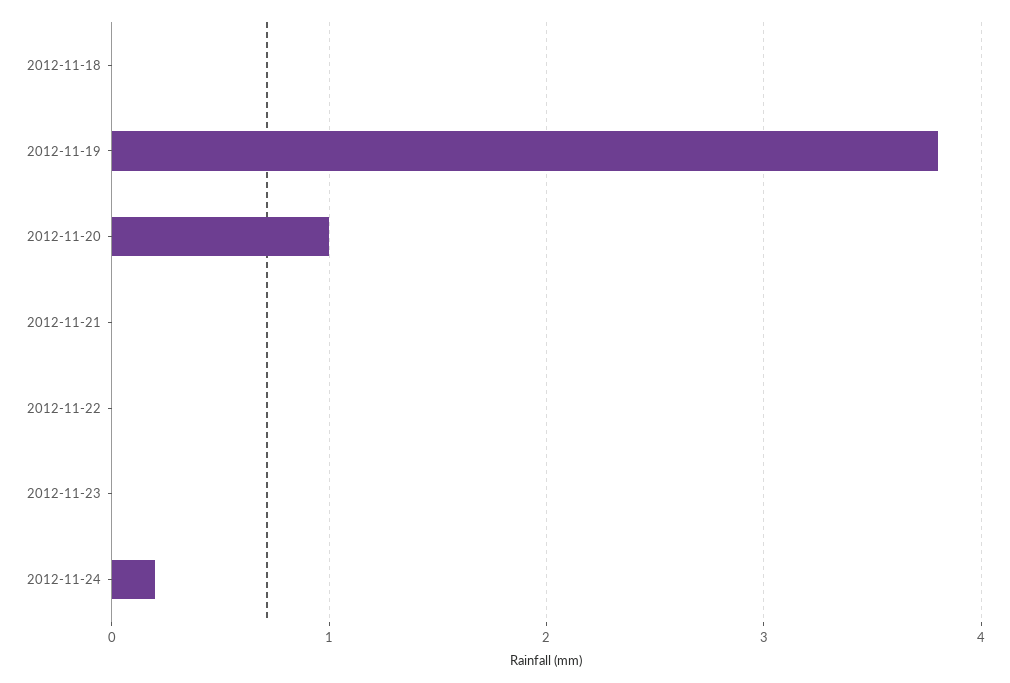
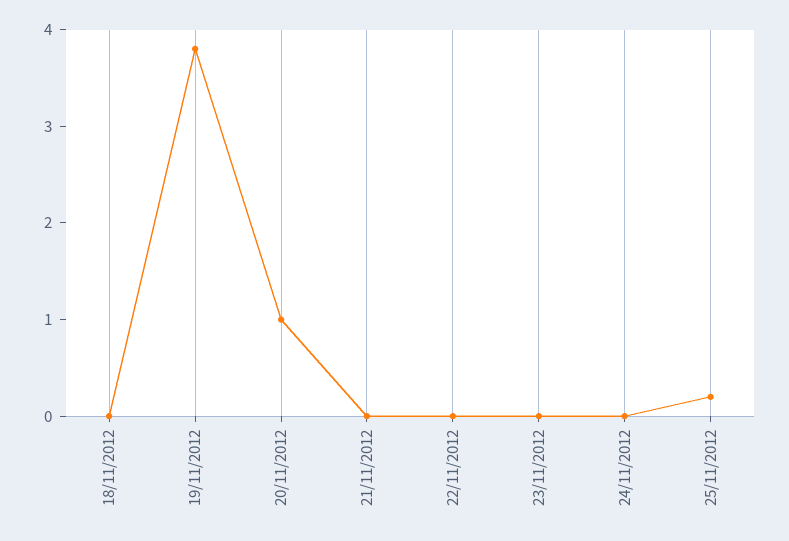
2012-11-24: 0.2 -> 0
25/11/2012: none -> 0.2

